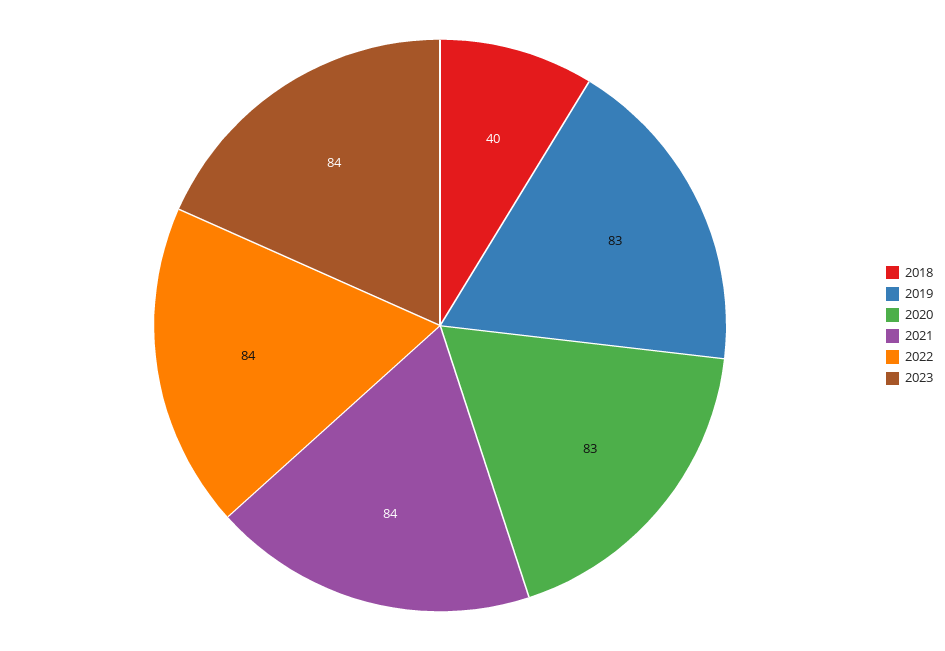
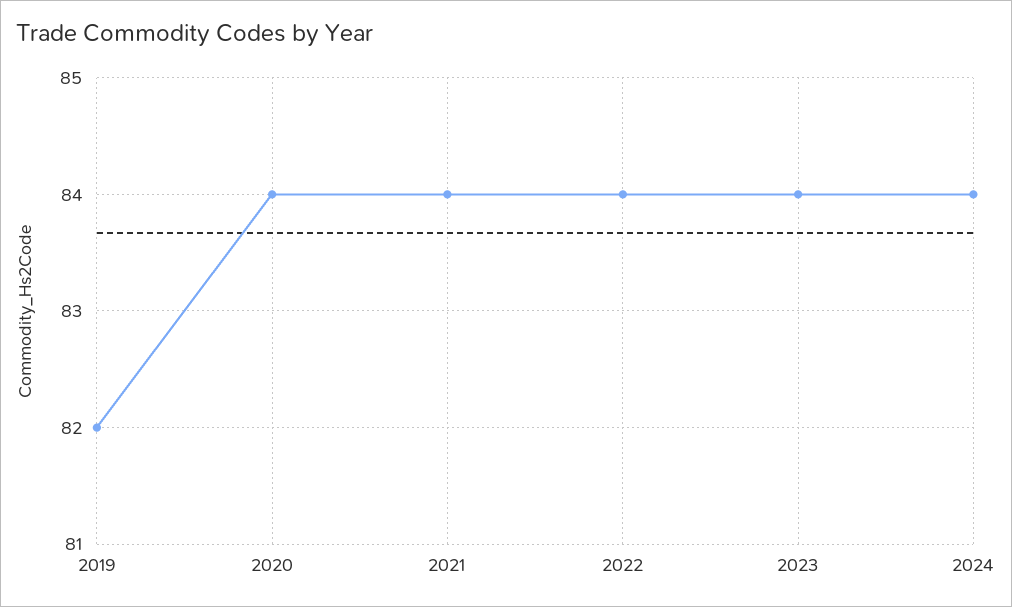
2018: 40 -> none
2019: 83 -> 82
2020: 83 -> 84
2024: none -> 84

